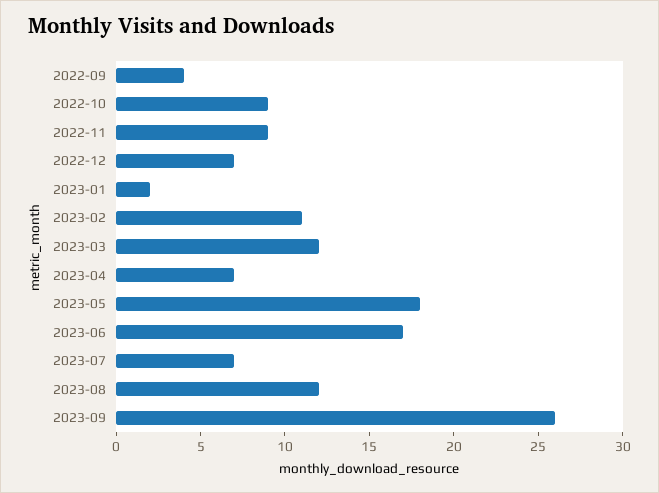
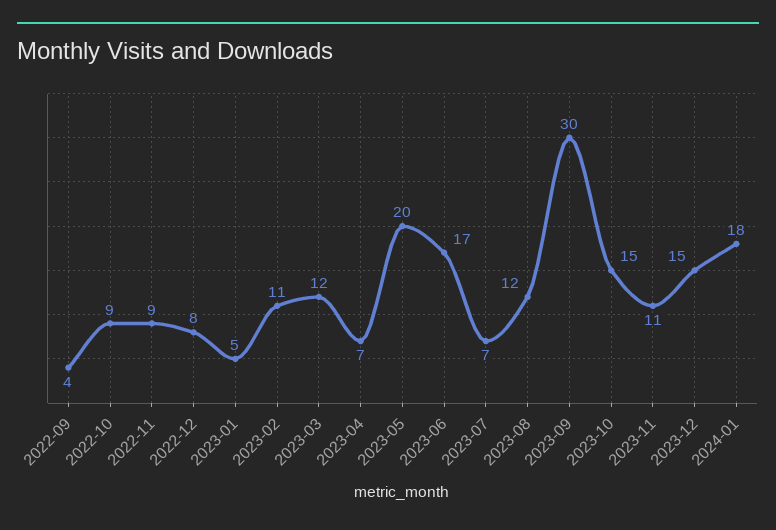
2022-12: 7 -> 8
2023-01: 2 -> 5
2023-05: 18 -> 20
2023-09: 26 -> 30
2023-10: none -> 15
2023-11: none -> 11
2023-12: none -> 15
2024-01: none -> 18

